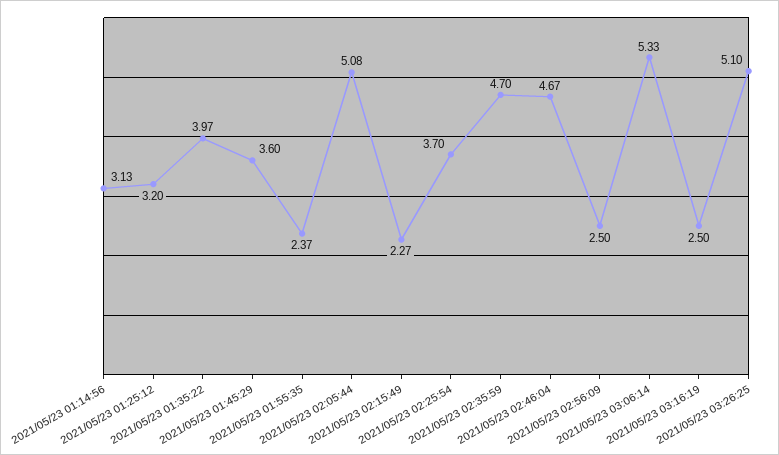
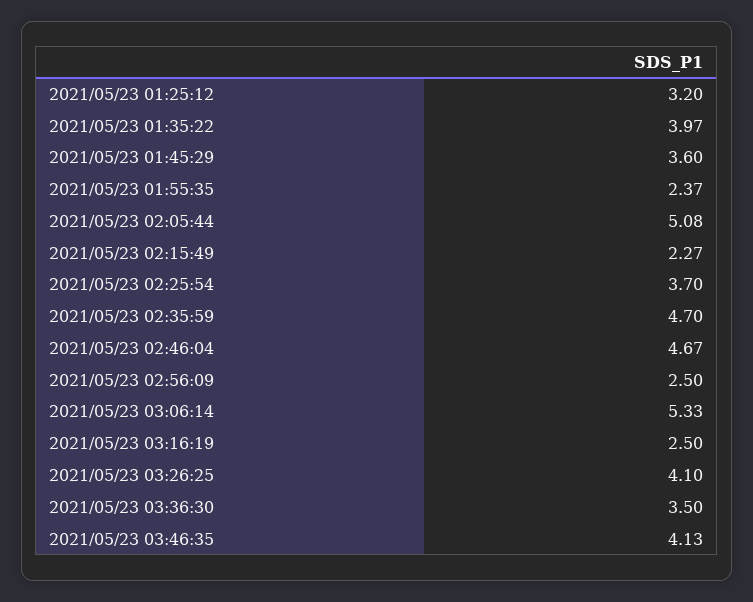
2021/05/23 01:14:56: 3.13 -> none
2021/05/23 03:26:25: 5.1 -> 4.1
2021/05/23 03:36:30: none -> 3.5
2021/05/23 03:46:35: none -> 4.13

